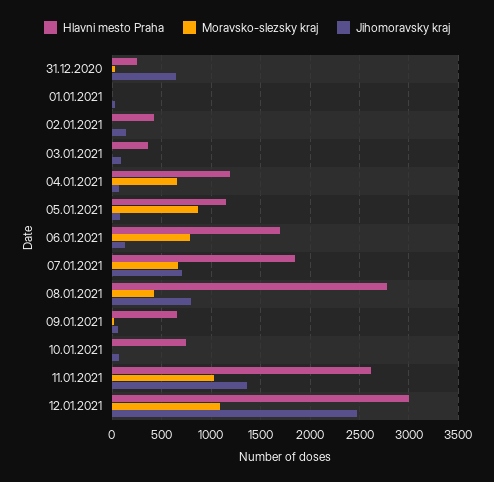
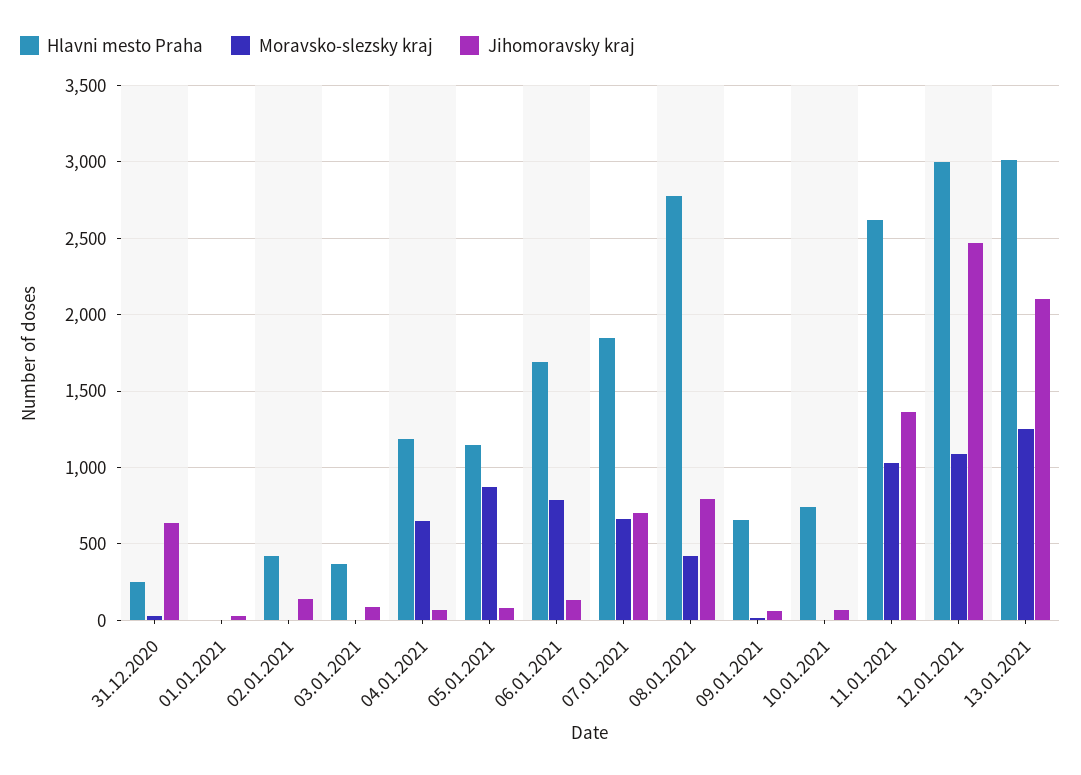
Hlavni mesto Praha, 13.01.2021: none -> 3000
Moravsko-slezsky kraj, 13.01.2021: none -> 1250
Jihomoravsky kraj, 13.01.2021: none -> 2100

